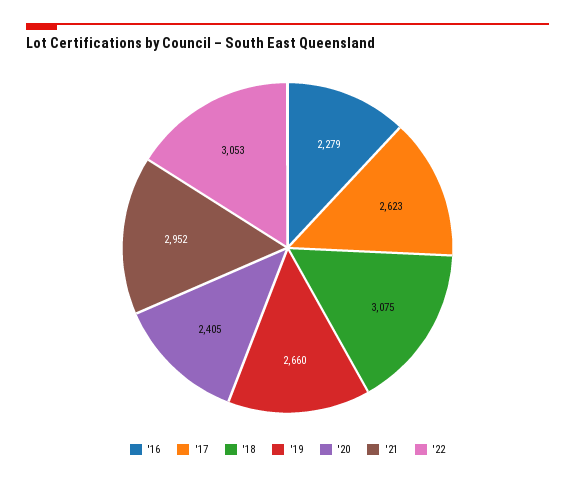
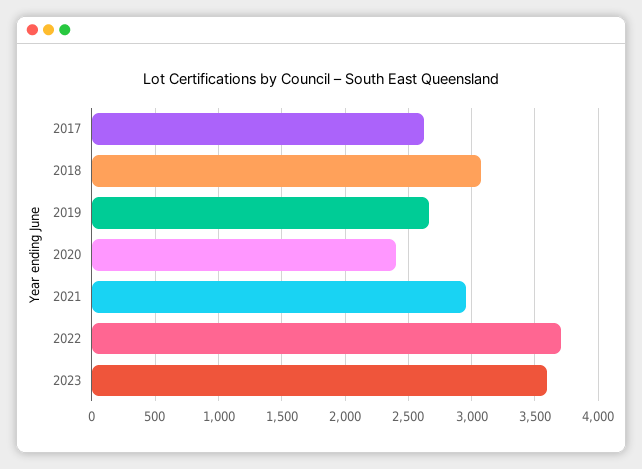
'16: 2279 -> none
'22: 3053 -> 3700
2023: none -> 3600

